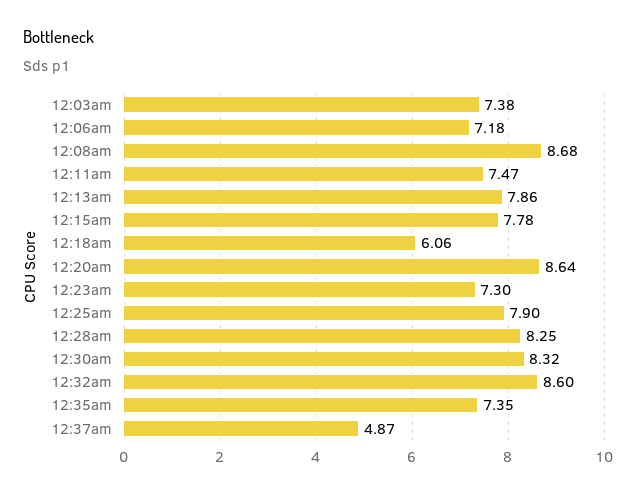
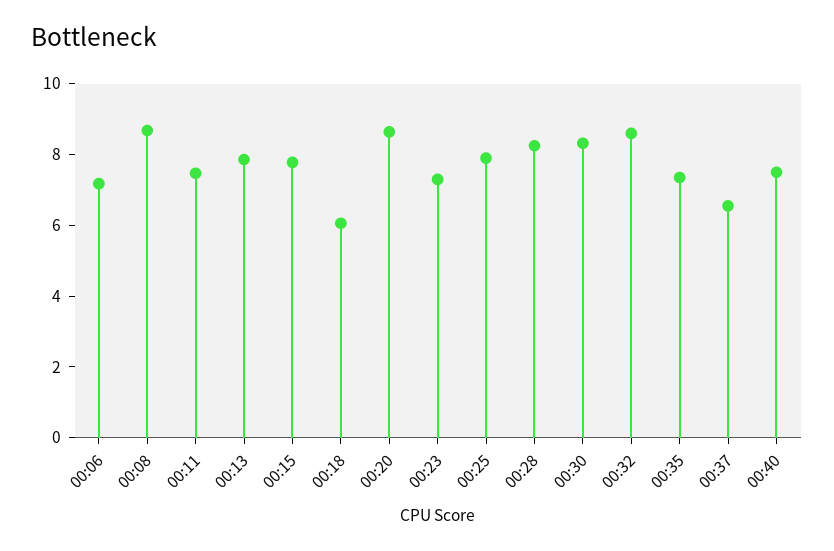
12:03am: 7.38 -> none
12:37am: 4.87 -> 6.5
00:40: none -> 7.5

